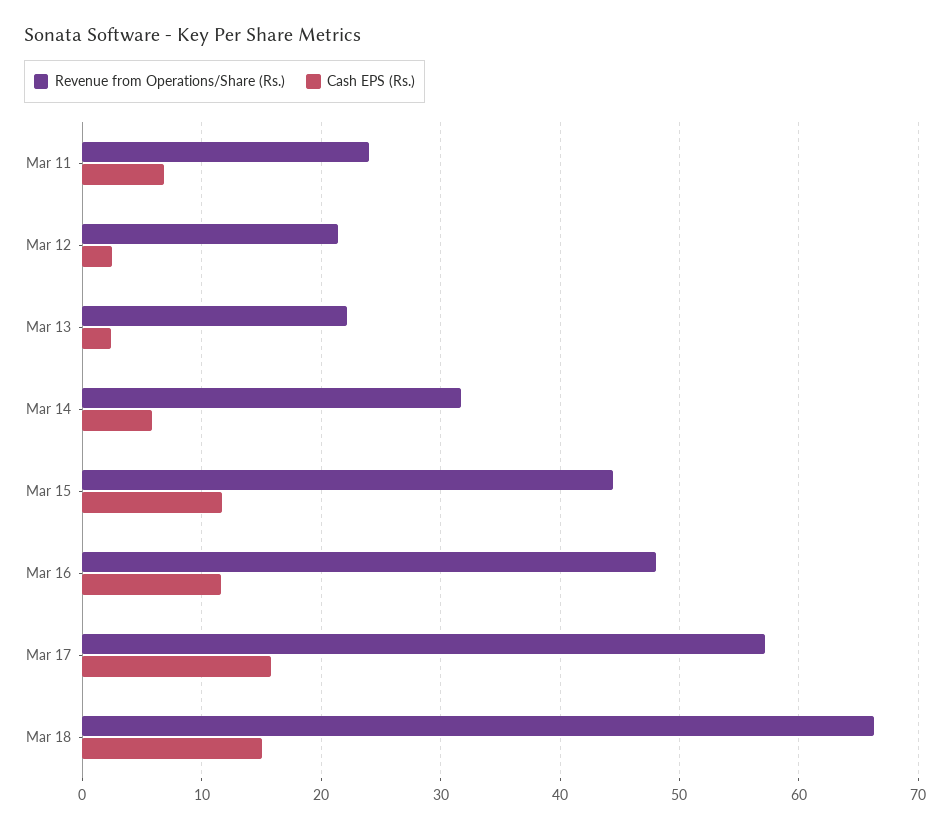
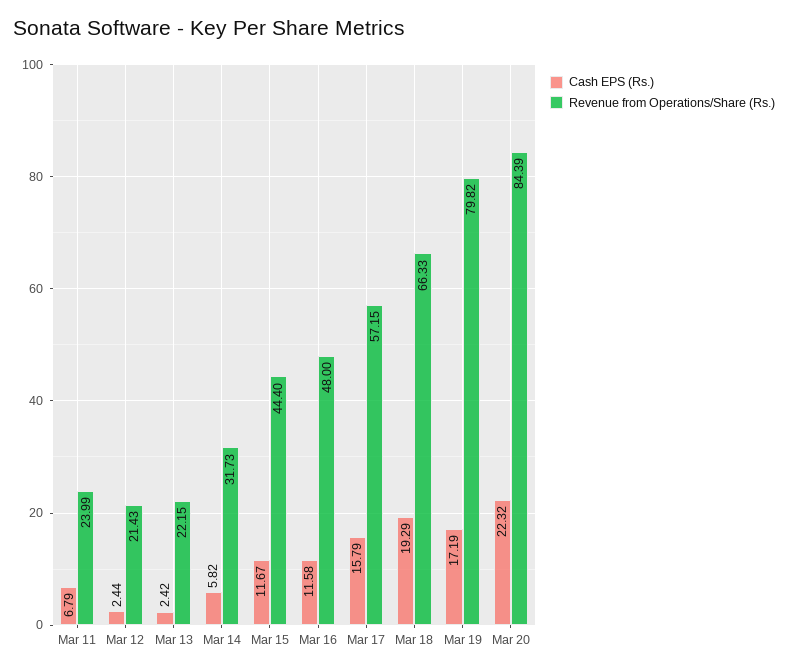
Cash EPS (Rs.), Mar 18: 15 -> 19.29
Cash EPS (Rs.), Mar 19: none -> 17.19
Revenue from Operations/Share (Rs.), Mar 19: none -> 79.82
Cash EPS (Rs.), Mar 20: none -> 22.32
Revenue from Operations/Share (Rs.), Mar 20: none -> 84.39

